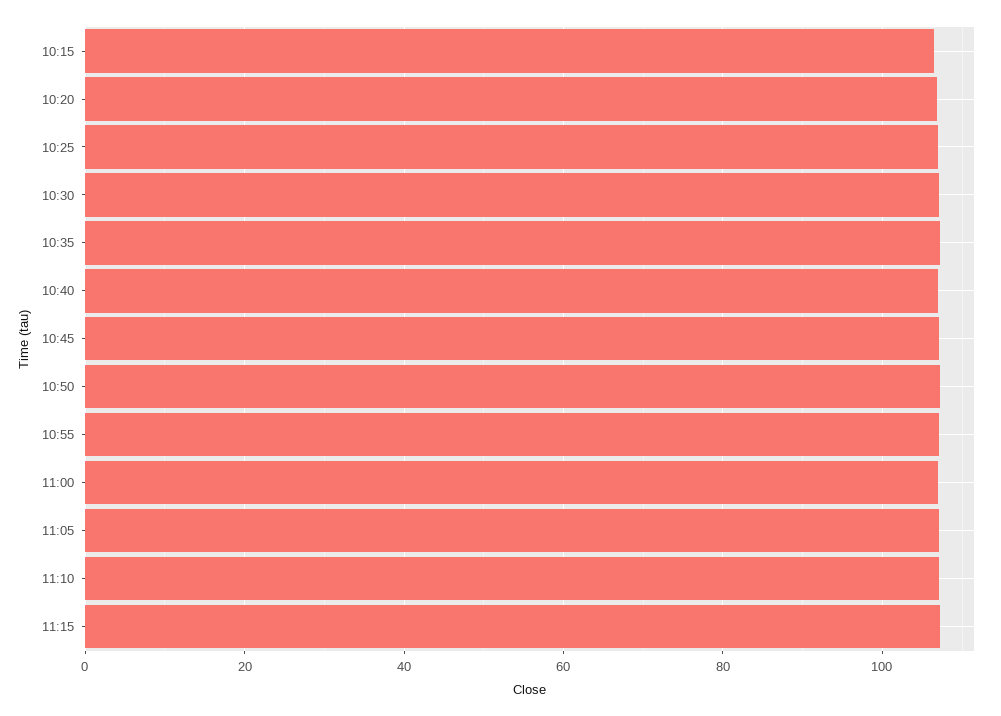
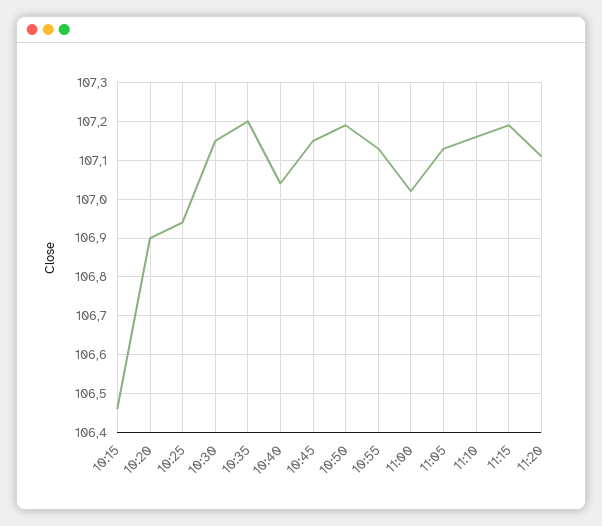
11:20: none -> 107.1

